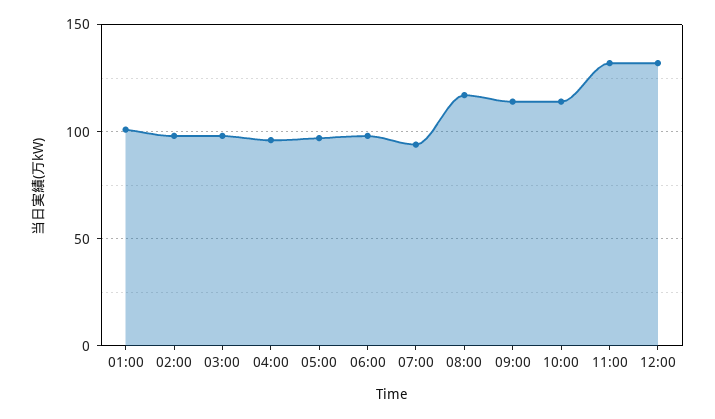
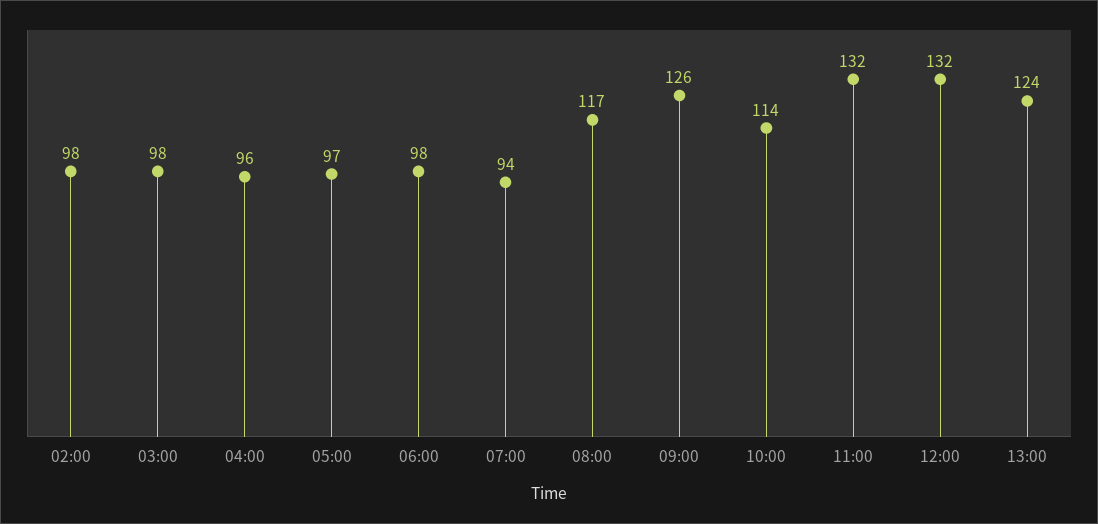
01:00: 100 -> none
09:00: 115 -> 126
13:00: none -> 124

